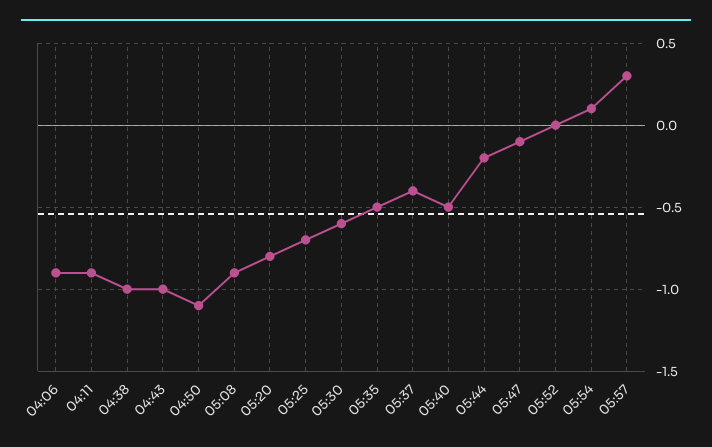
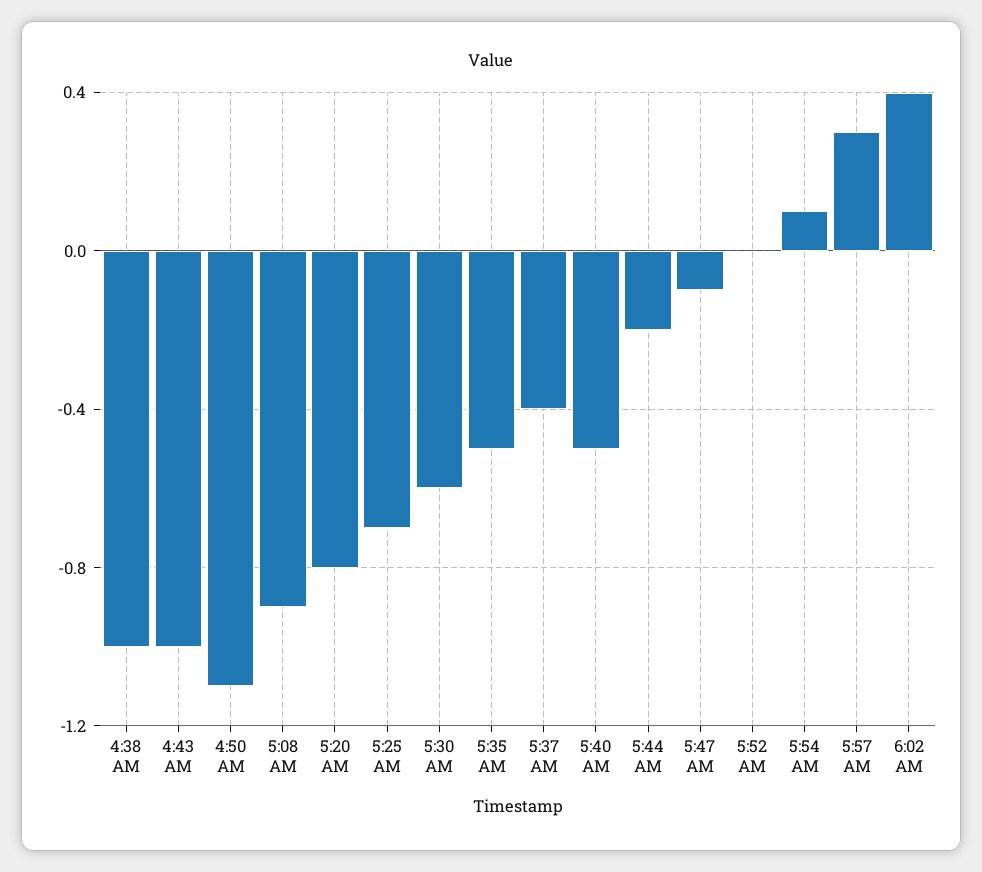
04:06: -0.9 -> none
04:11: -0.9 -> none
6:02 AM: none -> 0.4

